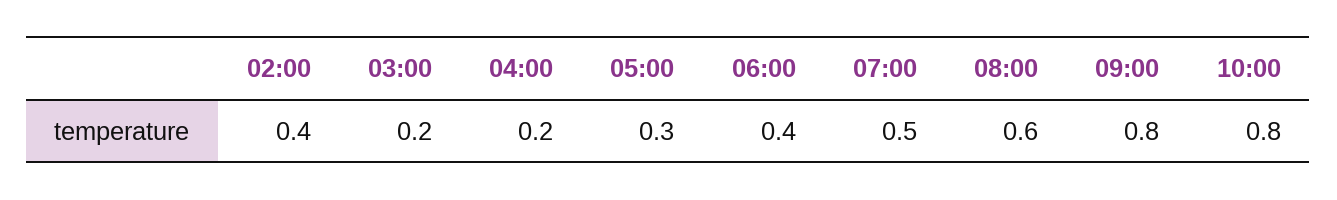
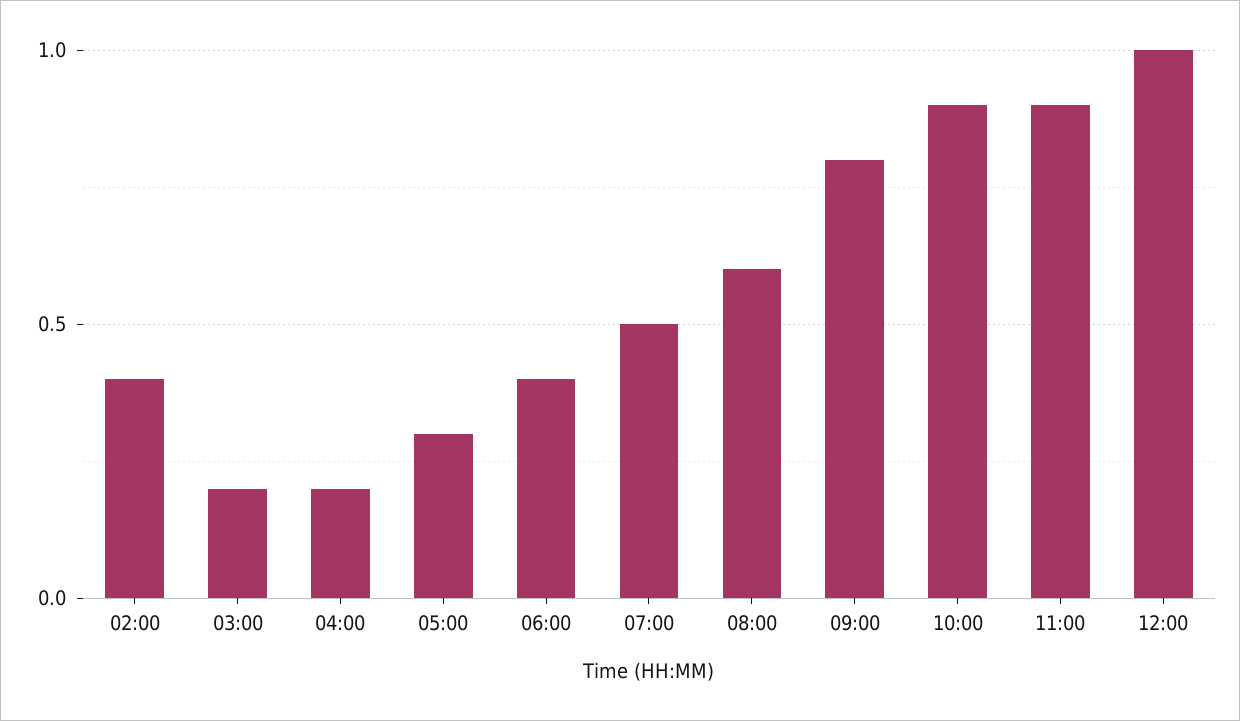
10:00: 0.8 -> 0.9
11:00: none -> 0.9
12:00: none -> 1

